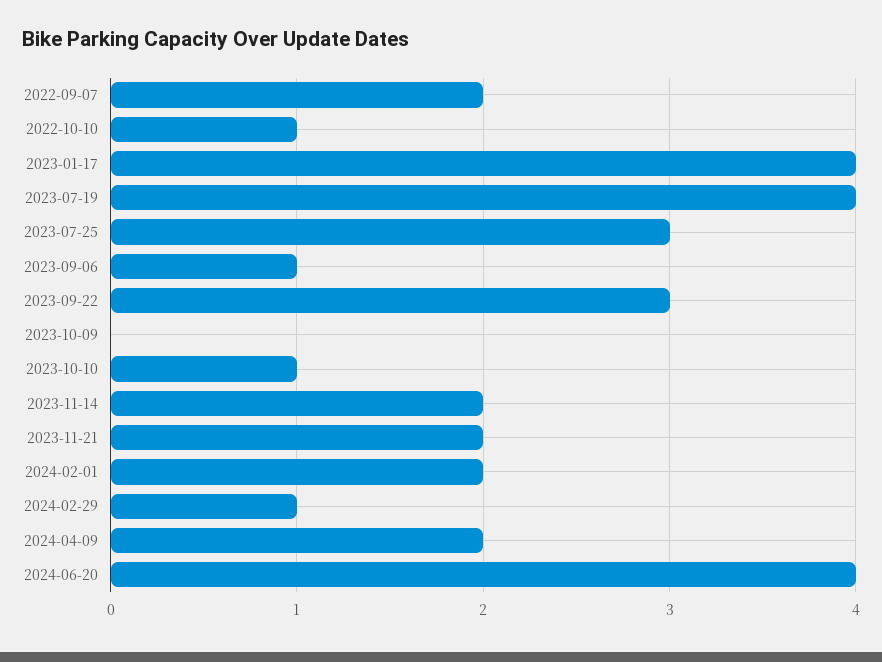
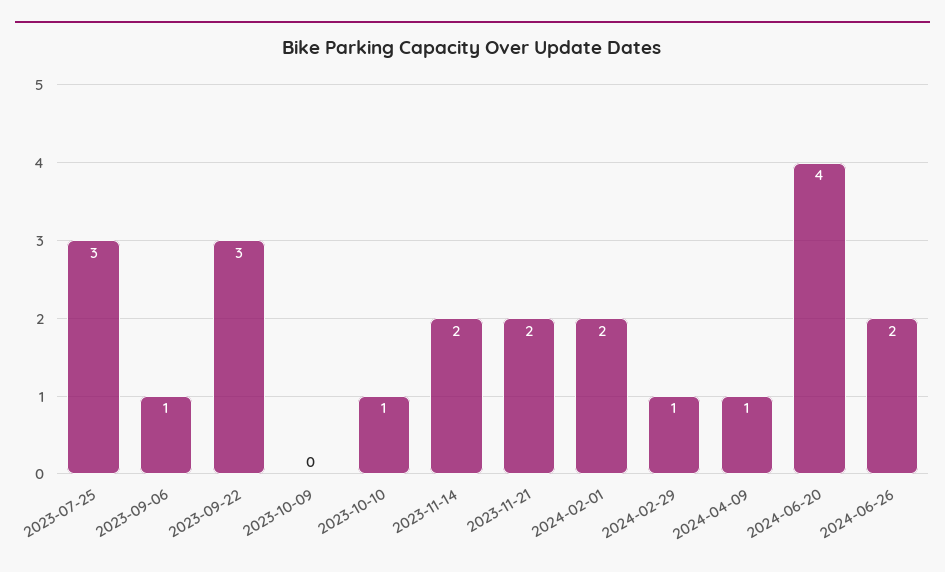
2022-09-07: 2 -> none
2022-10-10: 1 -> none
2023-01-17: 4 -> none
2023-07-19: 4 -> none
2024-04-09: 2 -> 1
2024-06-26: none -> 2

